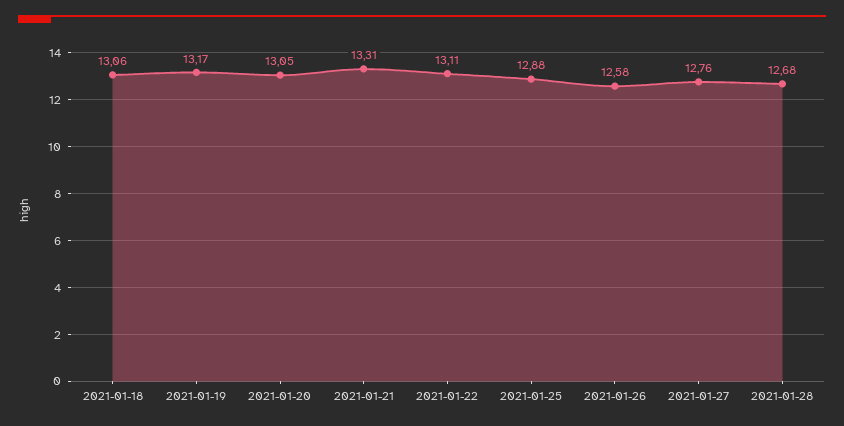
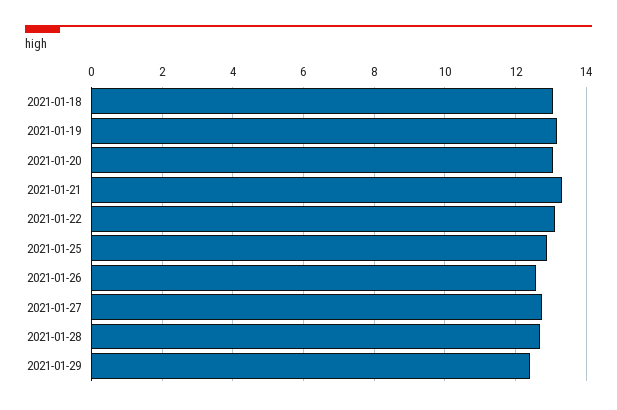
2021-01-29: none -> 12.4

